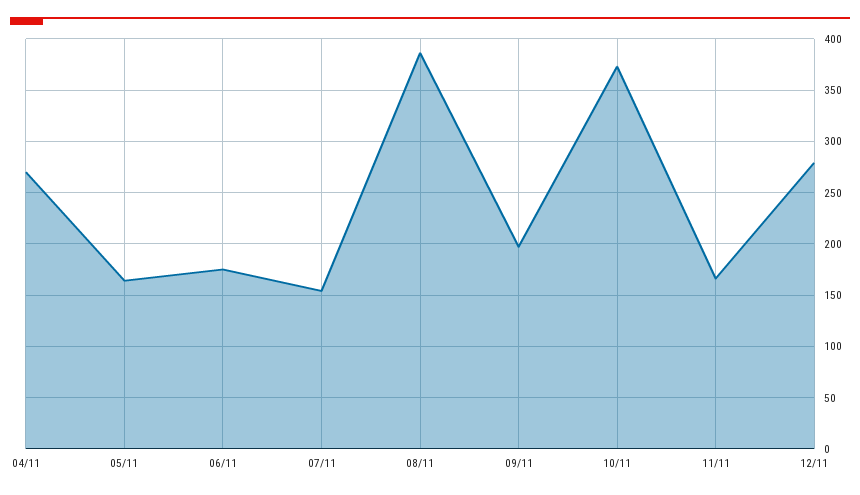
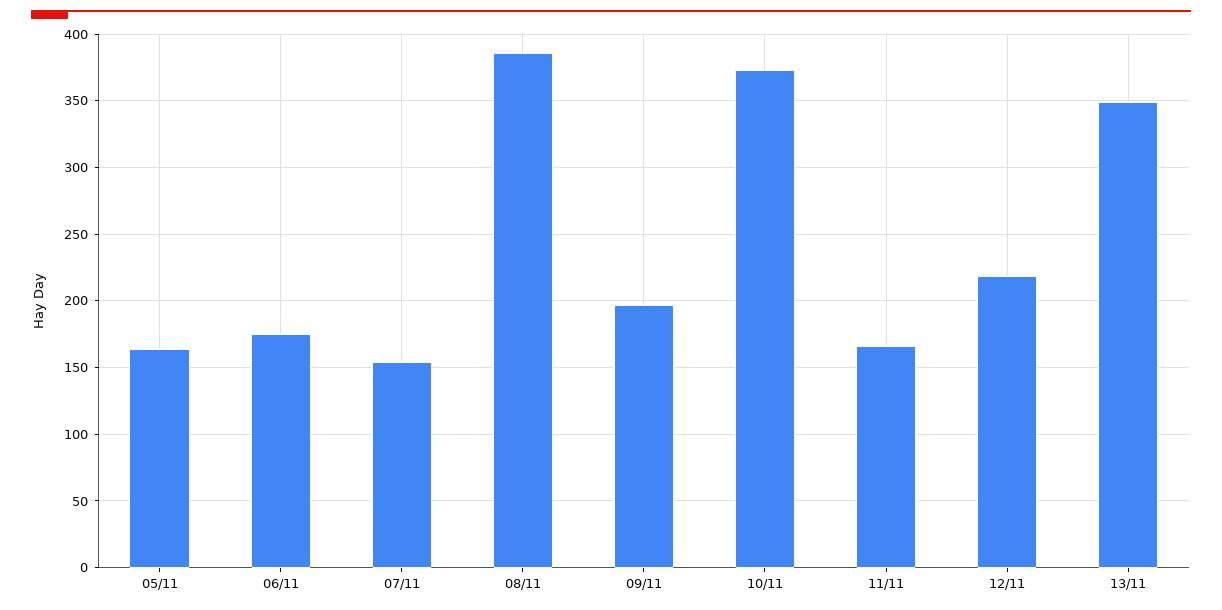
04/11: 270 -> none
12/11: 280 -> 220
13/11: none -> 350

